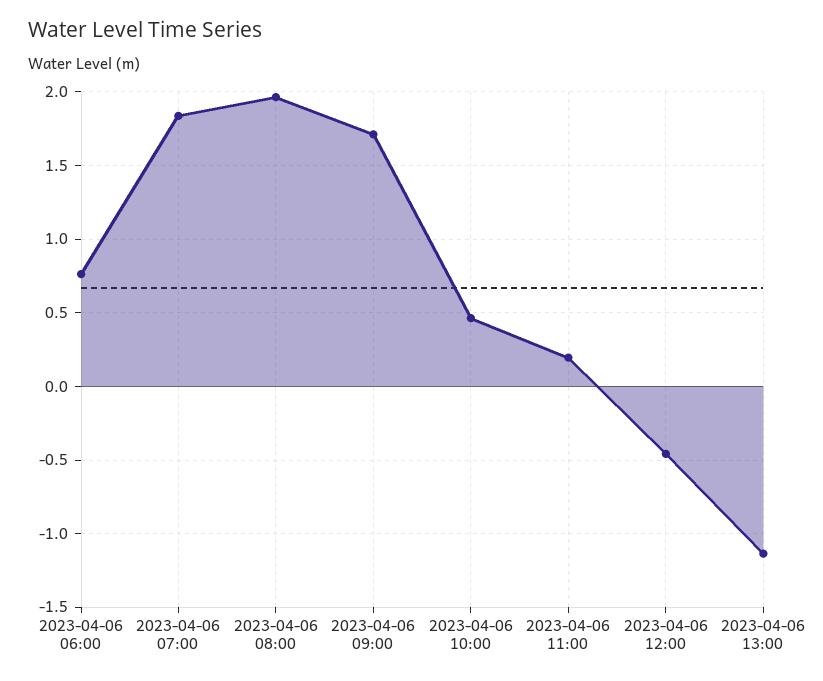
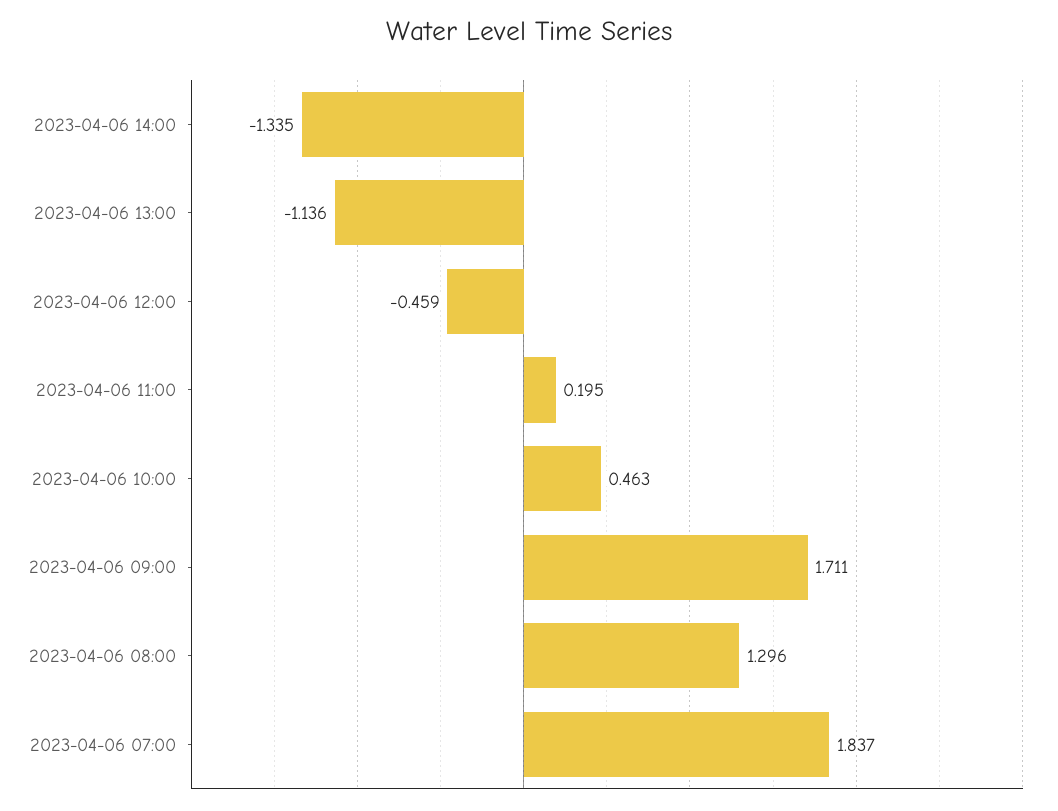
2023-04-06 06:00: 0.75 -> none
2023-04-06 08:00: 1.95 -> 1.296
2023-04-06 14:00: none -> -1.335

